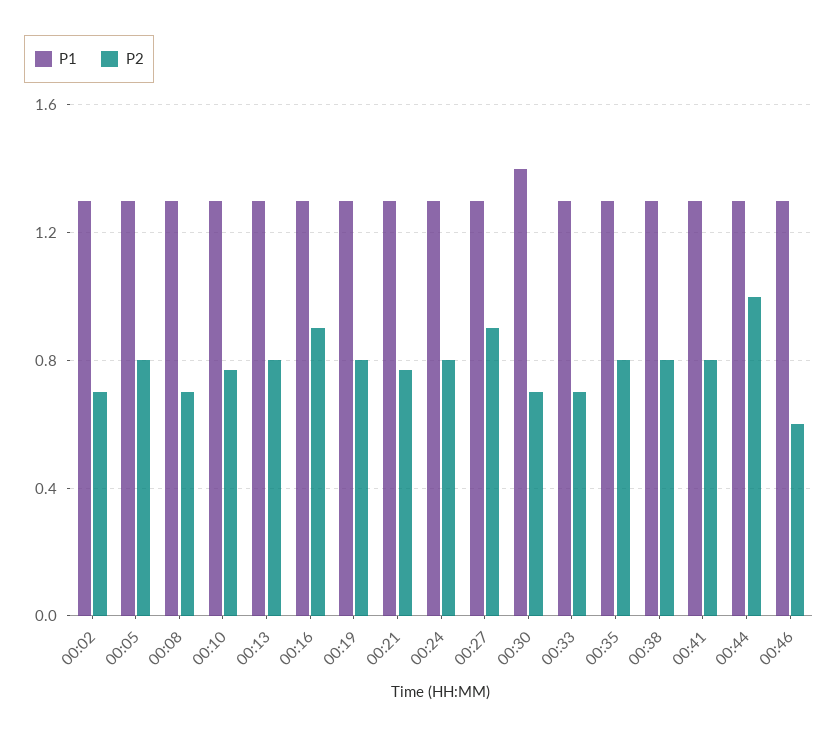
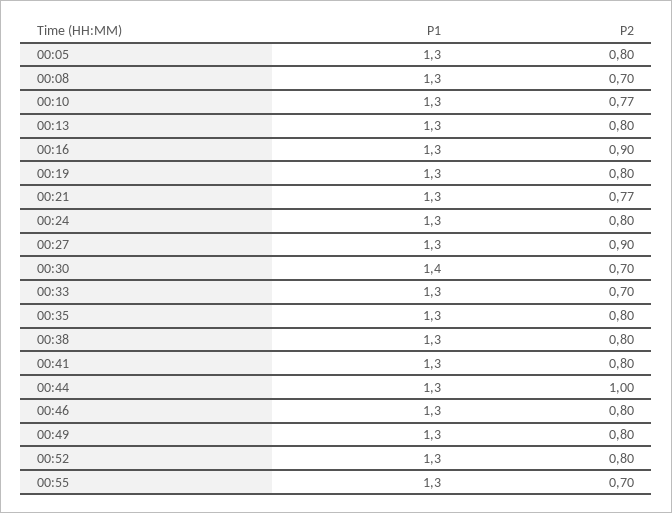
P1, 00:02: 1.3 -> none
P2, 00:02: 0.7 -> none
P2, 00:46: 0.6 -> 0.8
P1, 00:49: none -> 1.3
P2, 00:49: none -> 0.8
P1, 00:52: none -> 1.3
P2, 00:52: none -> 0.8
P1, 00:55: none -> 1.3
P2, 00:55: none -> 0.7

